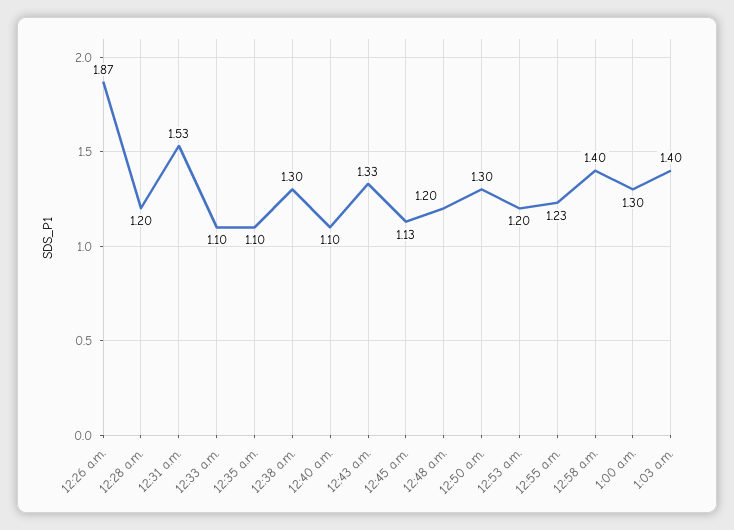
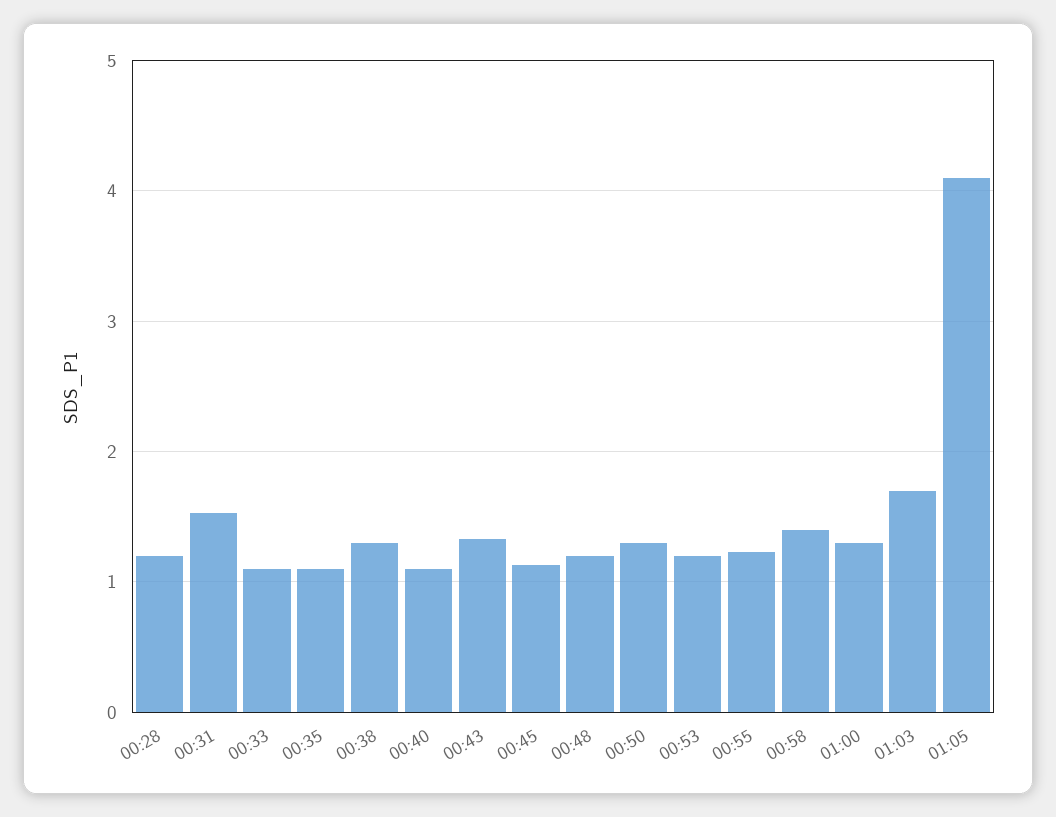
12:26 a.m.: 1.87 -> none
1:03 a.m.: 1.4 -> 1.7
01:05: none -> 4.1

